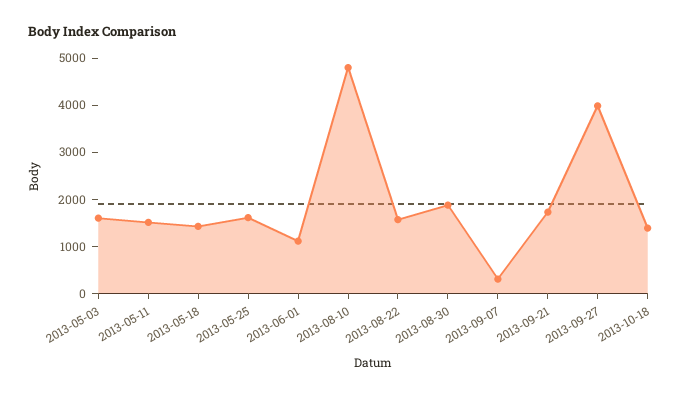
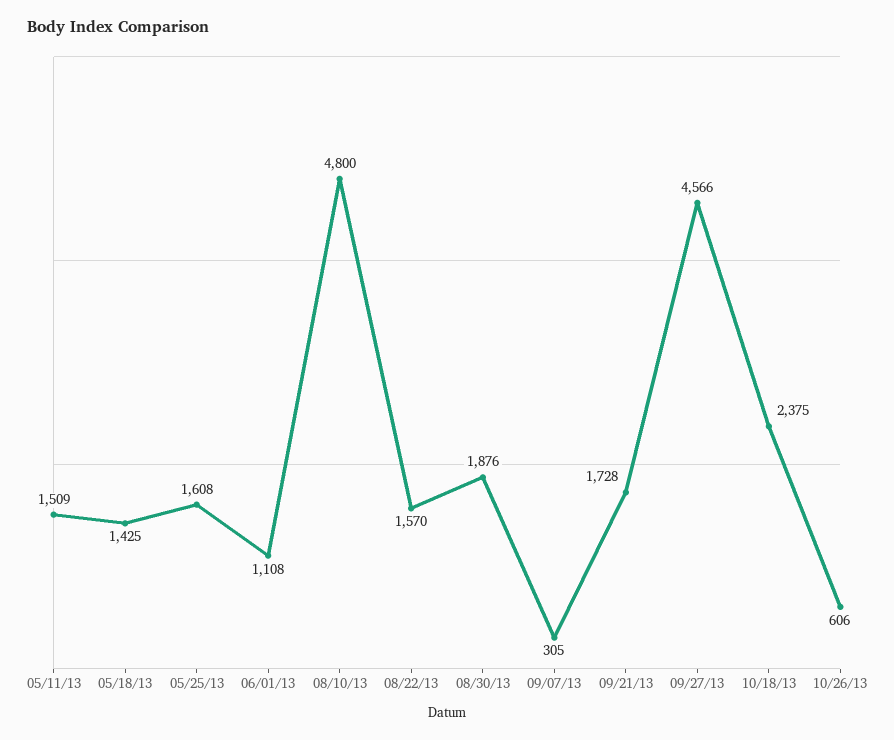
2013-05-03: 1600 -> none
2013-09-27: 4000 -> 4566
2013-10-18: 1400 -> 2375
10/26/13: none -> 606

